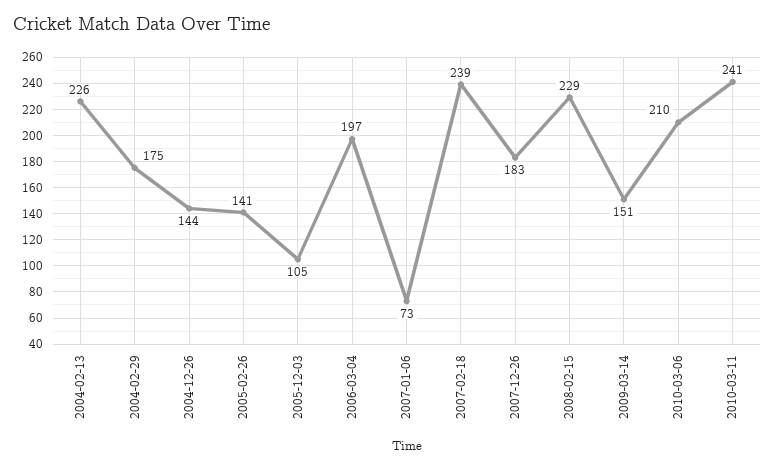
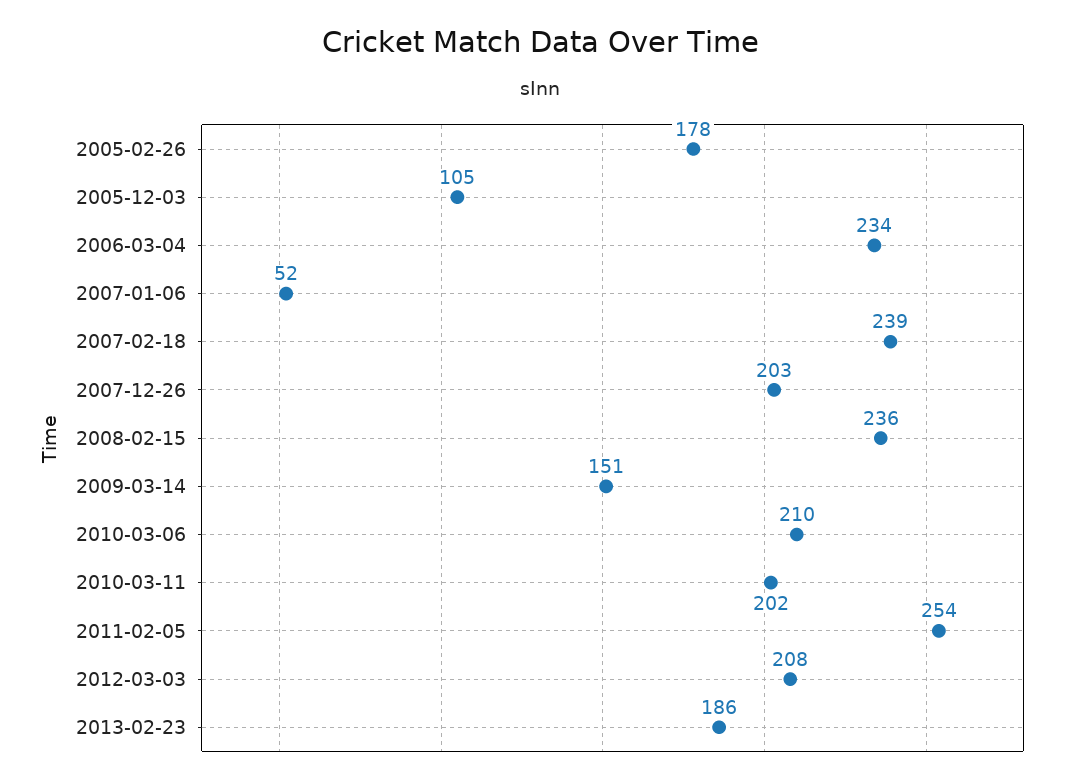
2004-02-13: 226 -> none
2004-02-29: 175 -> none
2004-12-26: 144 -> none
2005-02-26: 141 -> 178
2006-03-04: 197 -> 234
2007-01-06: 73 -> 52
2007-12-26: 183 -> 203
2008-02-15: 229 -> 236
2010-03-11: 241 -> 202
2011-02-05: none -> 254
2012-03-03: none -> 208
2013-02-23: none -> 186

